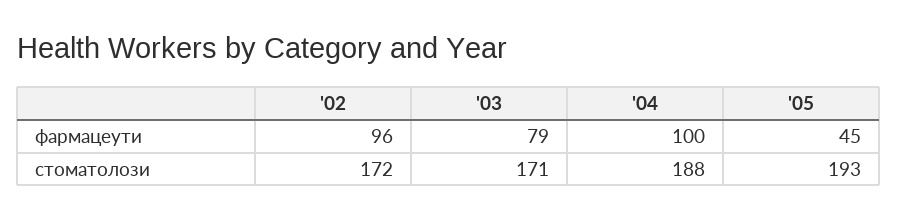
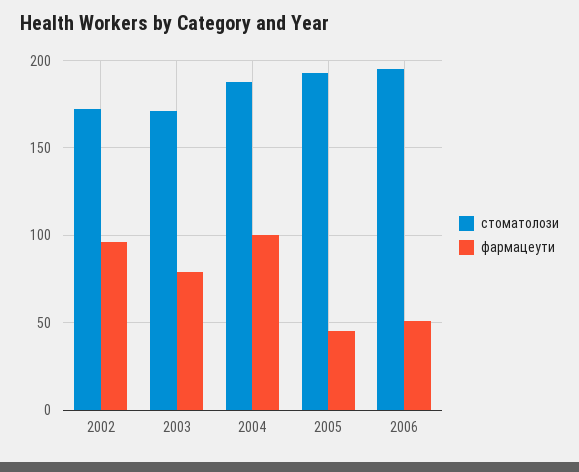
стоматолози, 2006: none -> 195
фармацеути, 2006: none -> 50

